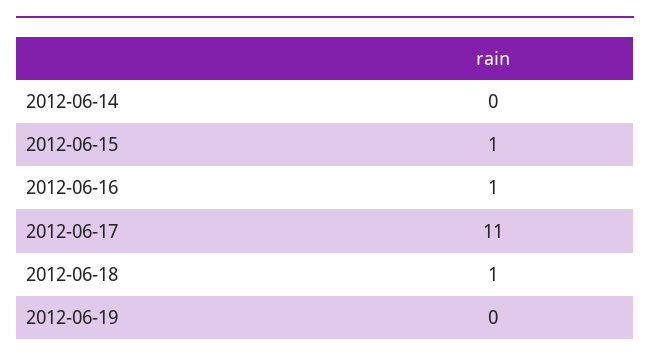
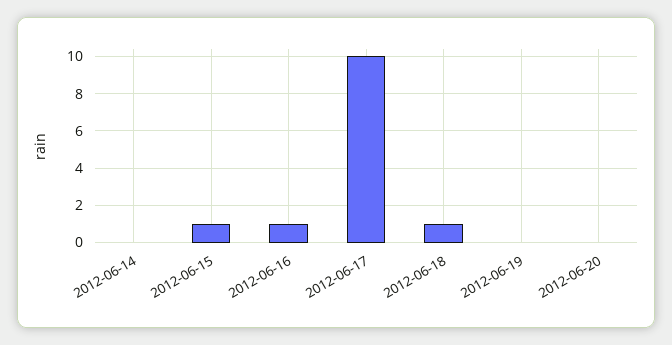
2012-06-17: 11 -> 10
2012-06-20: none -> 0

